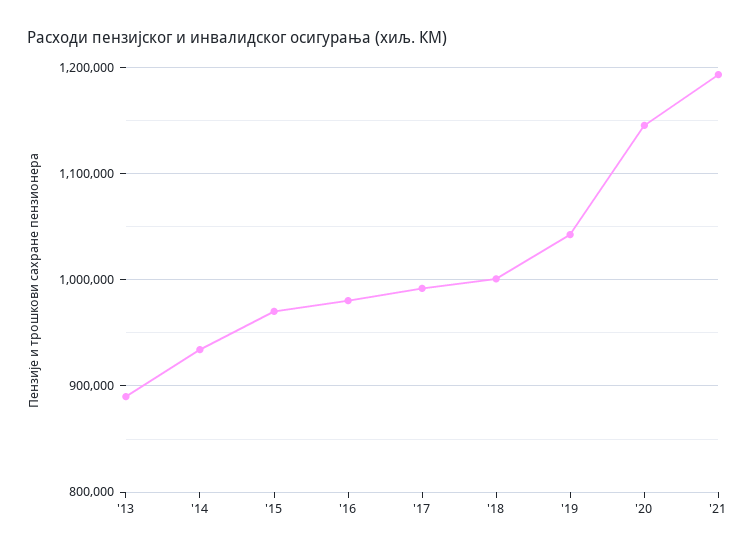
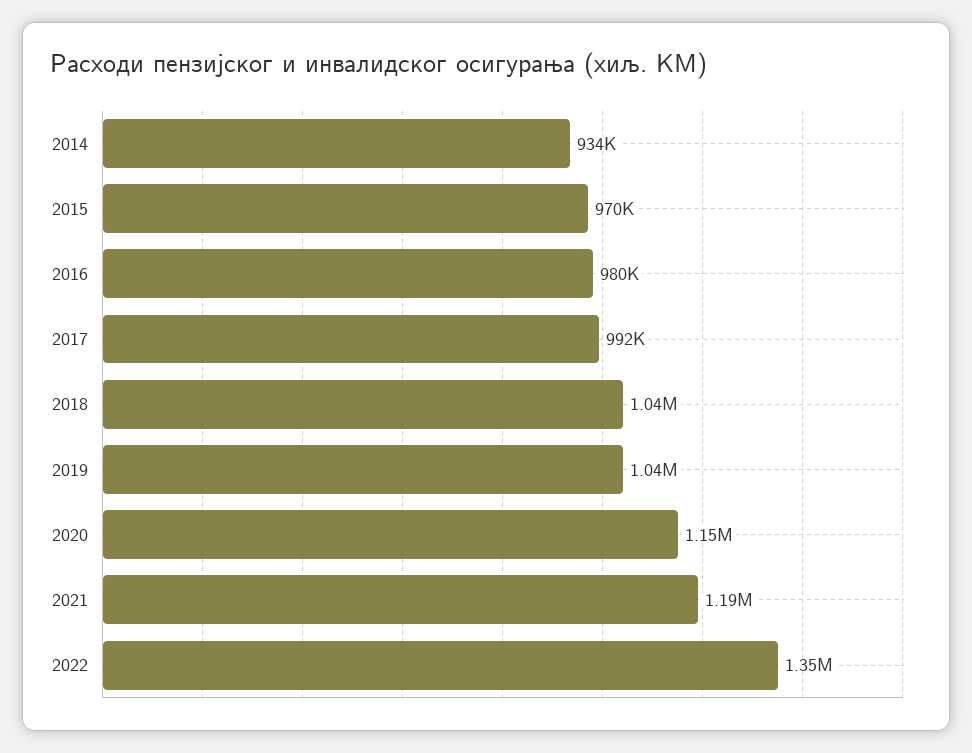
'13: 890000 -> none
'18: 1000000 -> 1040000
2022: none -> 1350000

